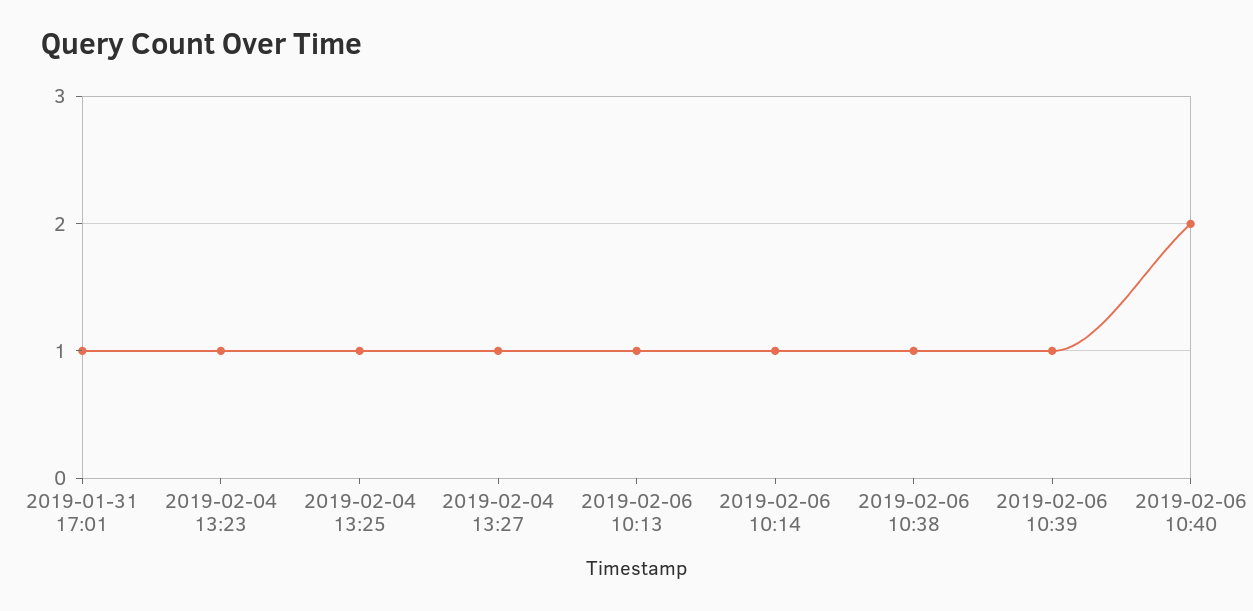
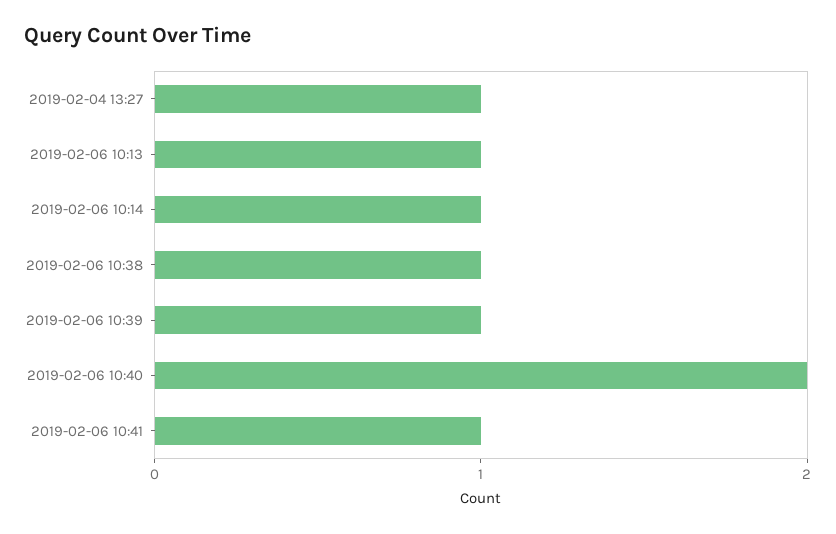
2019-01-31 17:01: 1 -> none
2019-02-04 13:23: 1 -> none
2019-02-04 13:25: 1 -> none
2019-02-06 10:41: none -> 1

